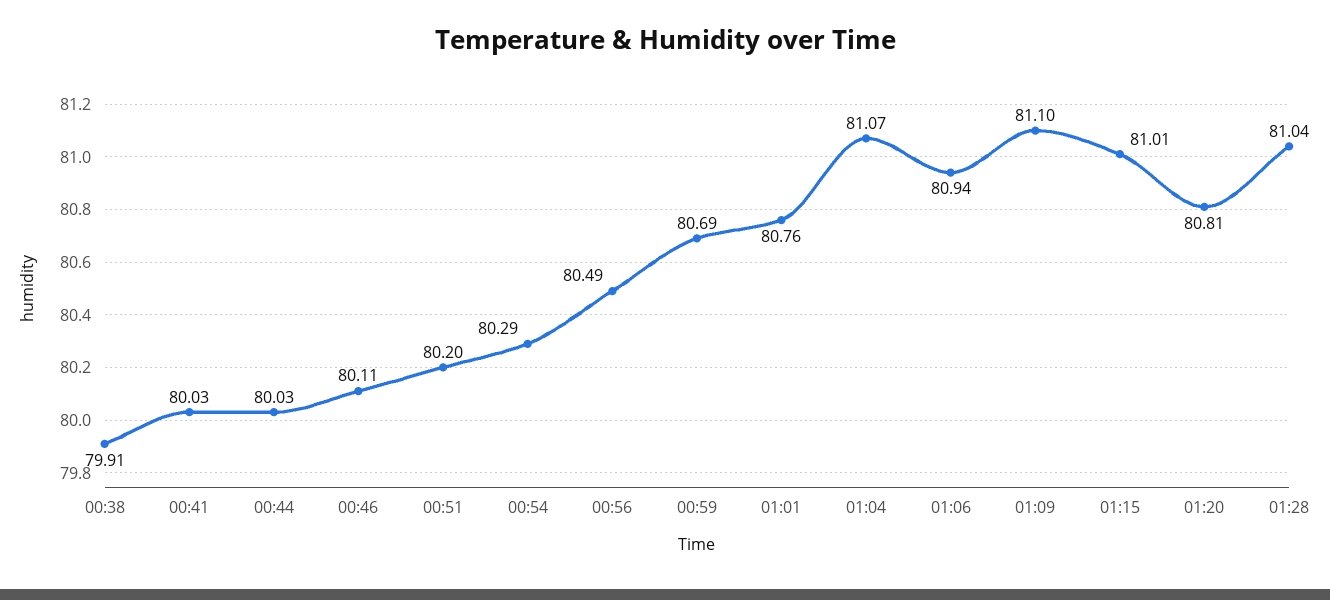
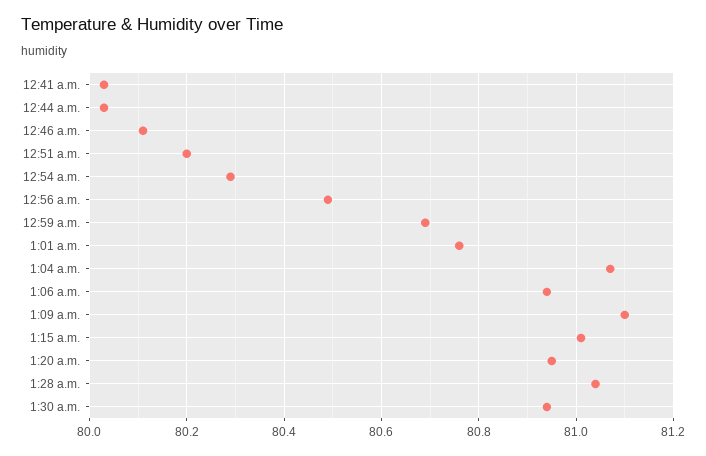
00:38: 79.91 -> none
01:20: 80.81 -> 80.95
1:30 a.m.: none -> 80.95

